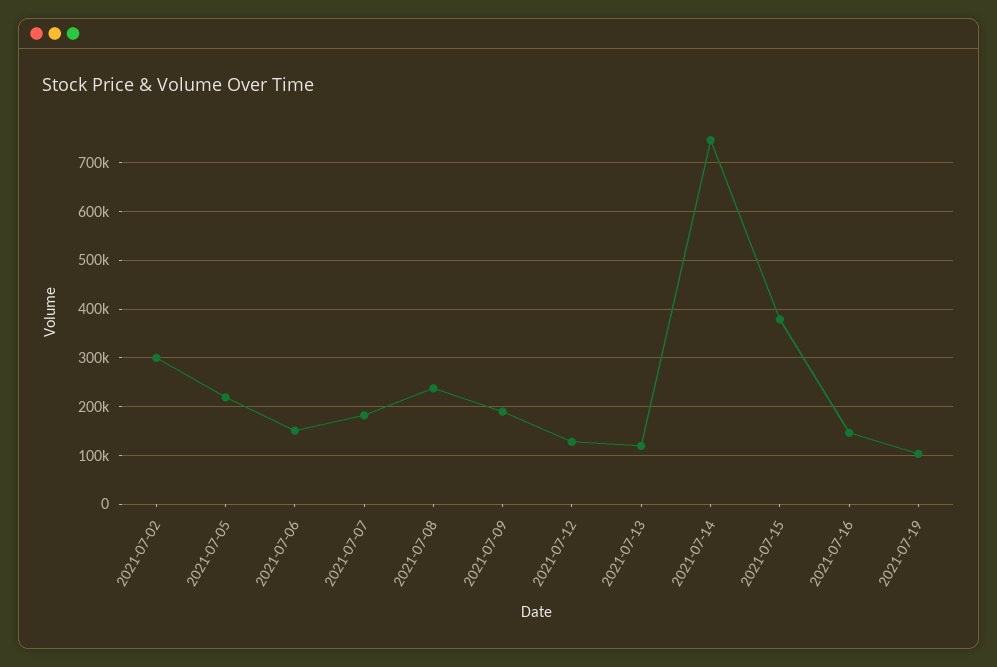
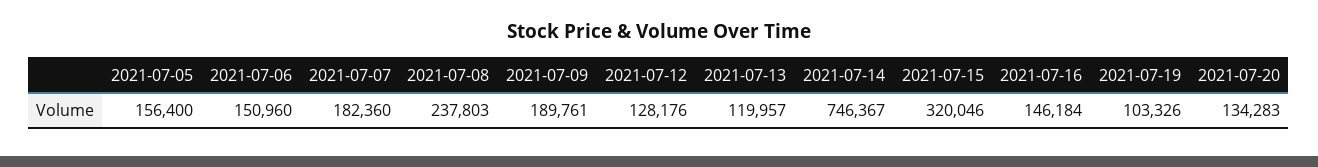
2021-07-02: 300000 -> none
2021-07-05: 220000 -> 156400
2021-07-15: 380000 -> 320046
2021-07-20: none -> 134283

